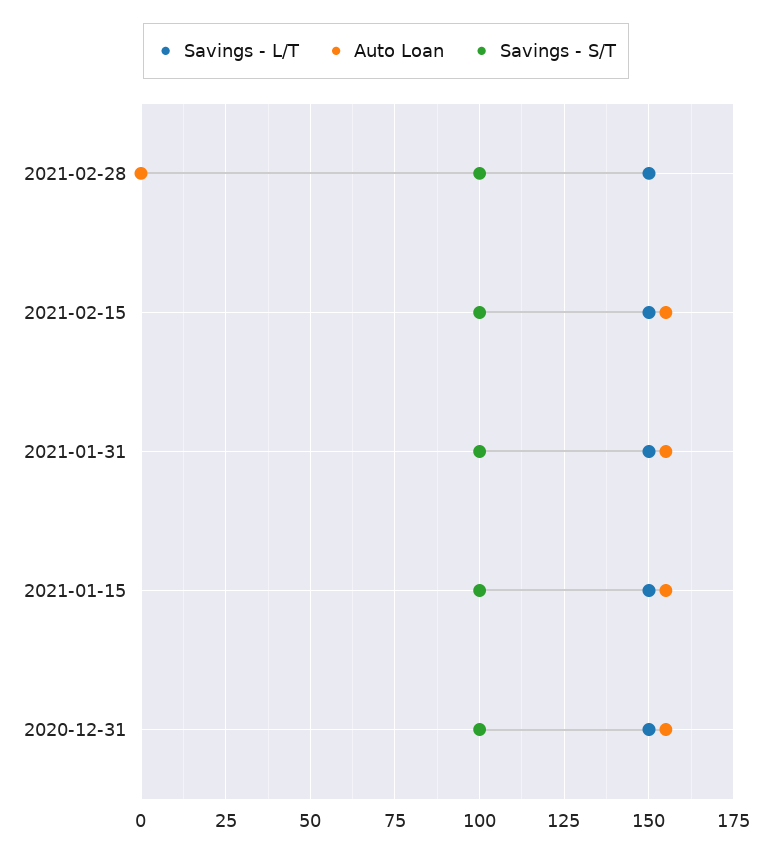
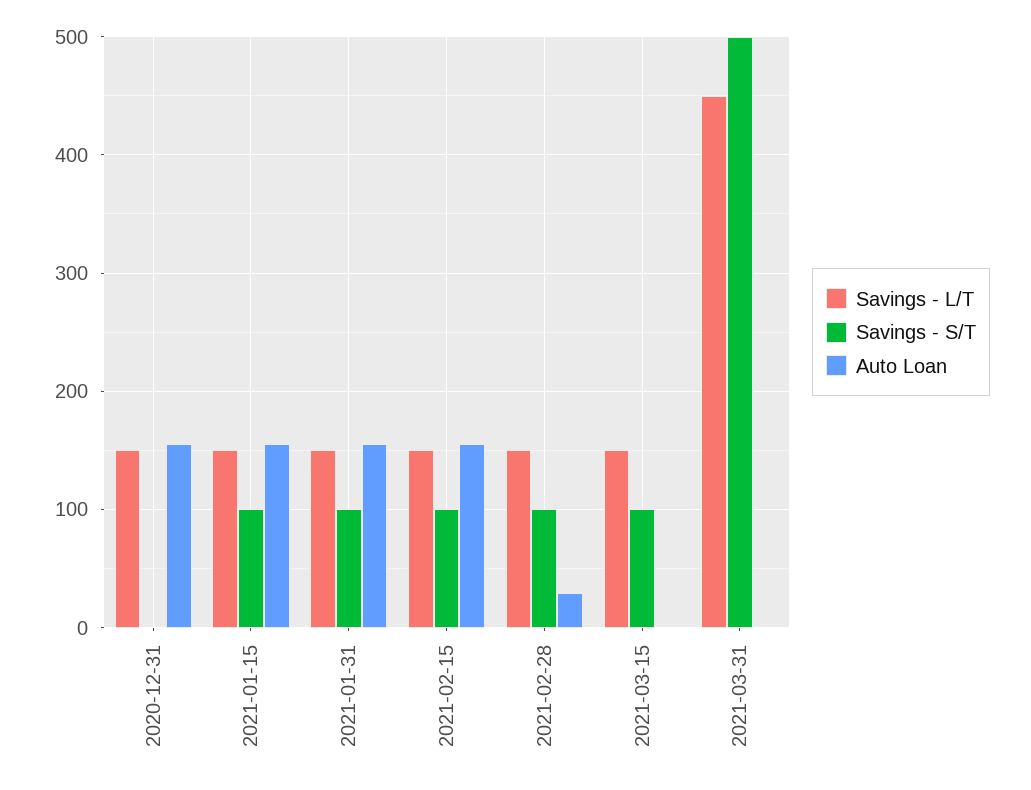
Auto Loan, 2021-02-28: 0 -> 30
Savings - S/T, 2020-12-31: 100 -> 0
Savings - L/T, 2021-03-15: none -> 150
Savings - S/T, 2021-03-15: none -> 100
Auto Loan, 2021-03-15: none -> 0
Savings - L/T, 2021-03-31: none -> 450
Savings - S/T, 2021-03-31: none -> 500
Auto Loan, 2021-03-31: none -> 0

